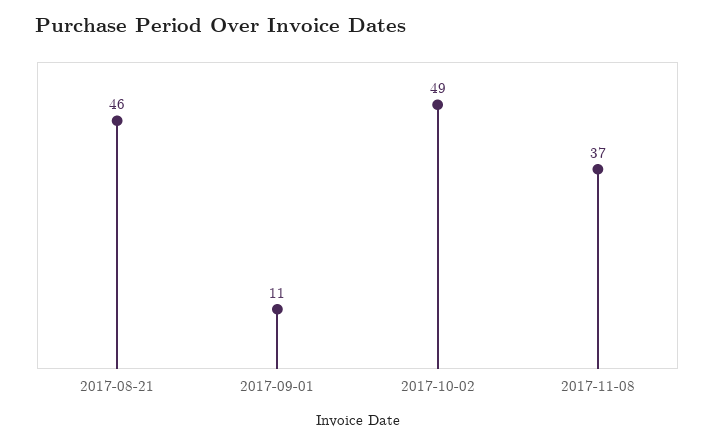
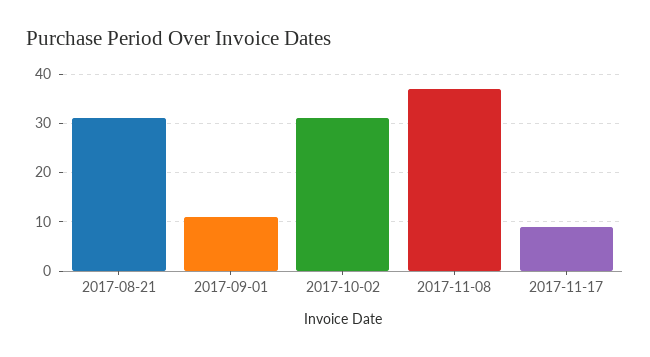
2017-08-21: 46 -> 30
2017-10-02: 49 -> 30
2017-11-17: none -> 10

